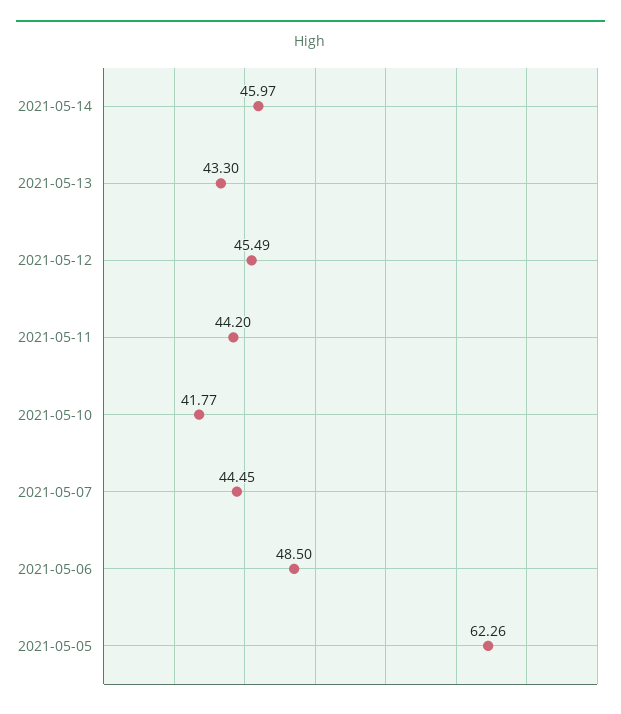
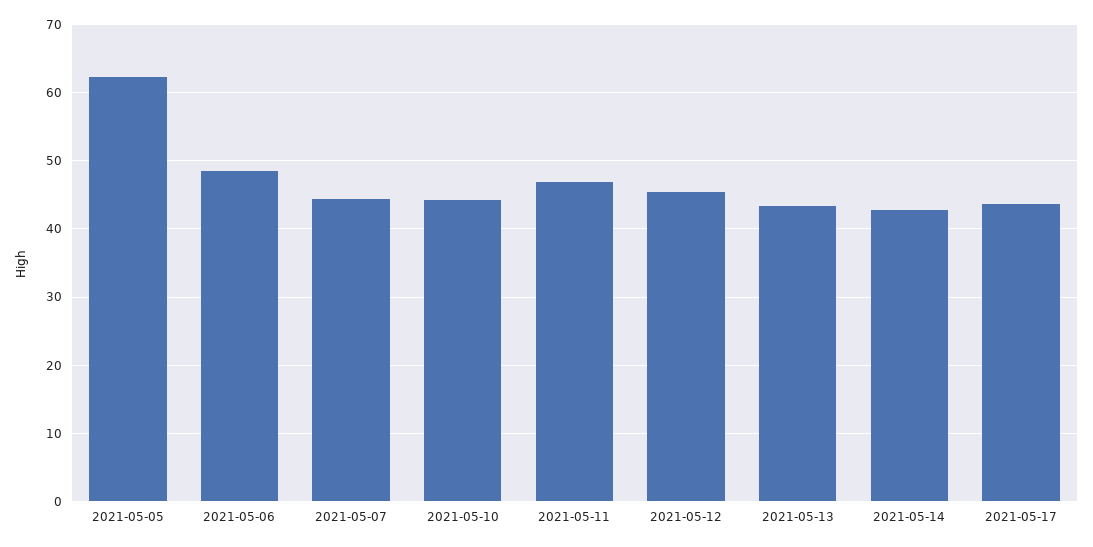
2021-05-14: 45.97 -> 43
2021-05-11: 44.2 -> 47
2021-05-10: 41.77 -> 44
2021-05-17: none -> 44

